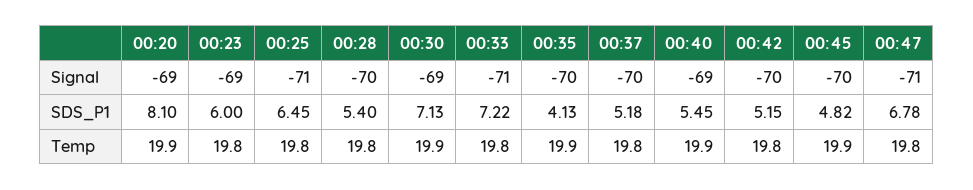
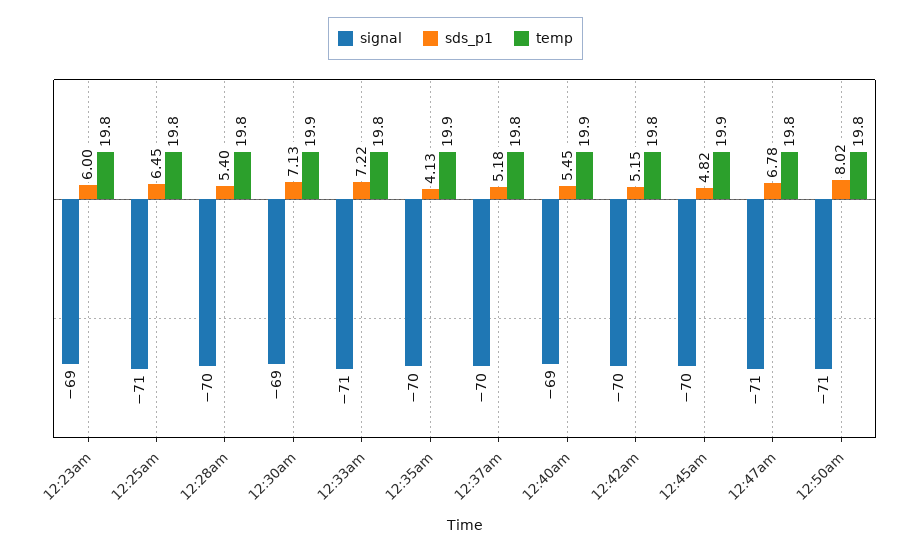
Signal, 00:20: -69 -> none
SDS_P1, 00:20: 8.1 -> none
Temp, 00:20: 19.9 -> none
Signal, 12:50am: none -> -71
SDS_P1, 12:50am: none -> 8.02
Temp, 12:50am: none -> 19.8

